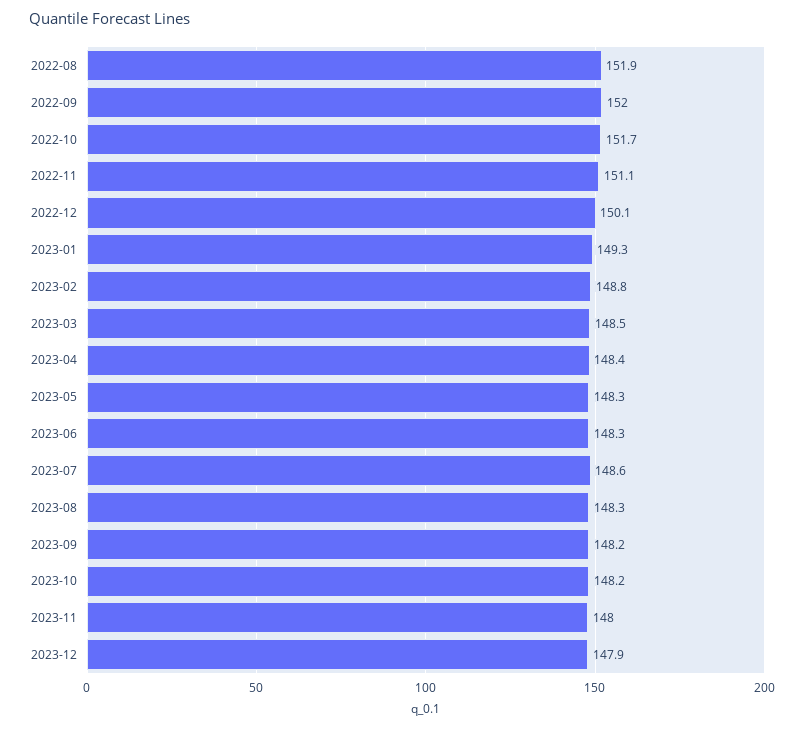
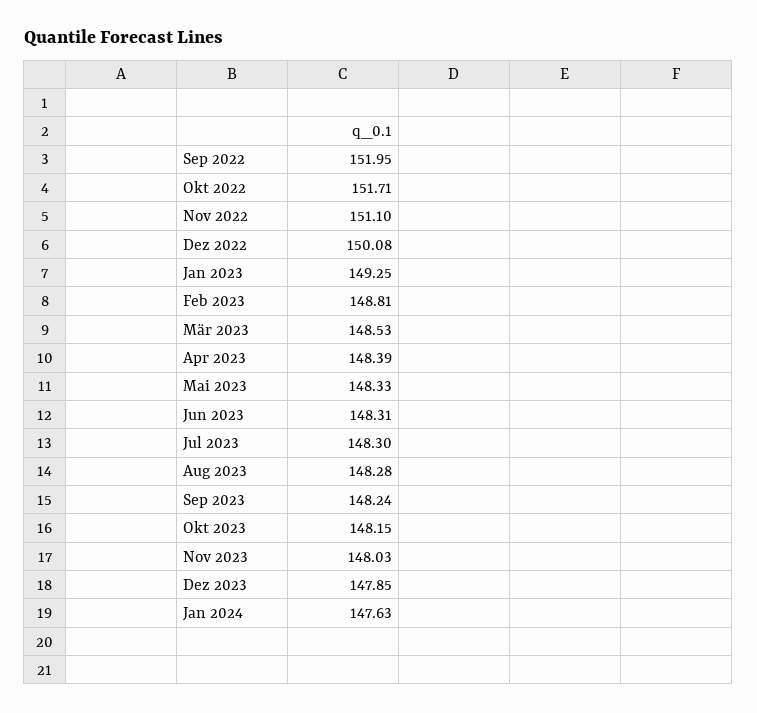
2022-08: 151.9 -> none
2023-07: 148.6 -> 148.3
Jan 2024: none -> 147.63

